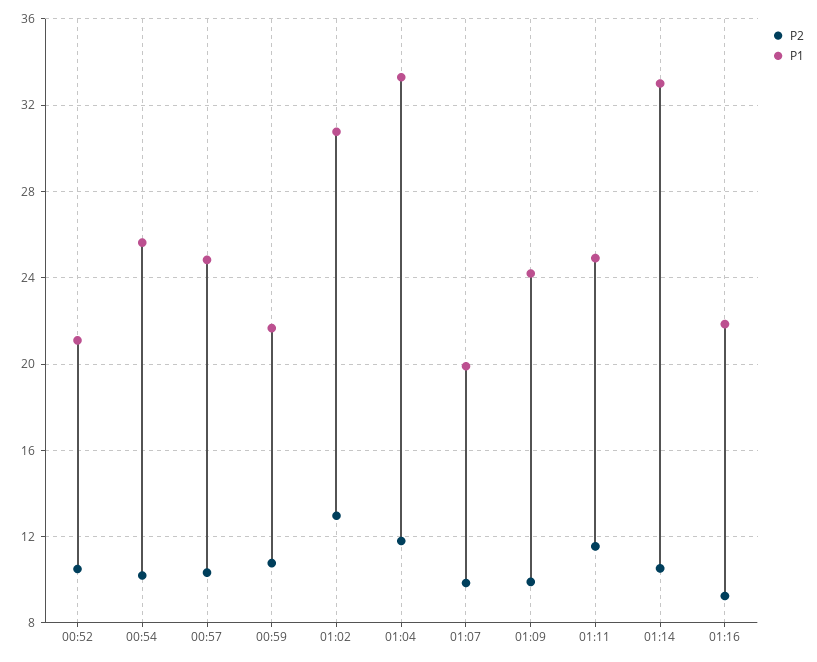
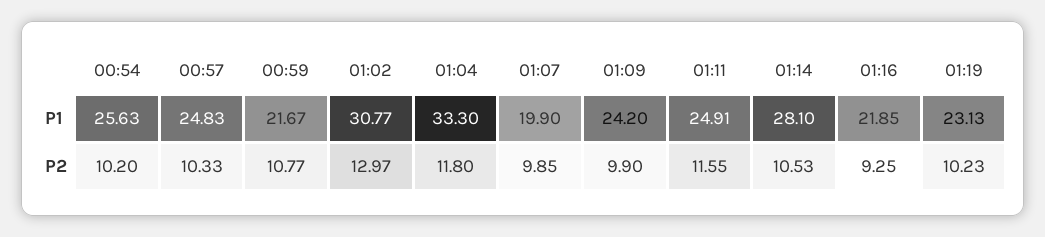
P2, 00:52: 10.5 -> none
P1, 00:52: 21 -> none
P1, 01:14: 33 -> 28.1
P1, 01:19: none -> 23.13
P2, 01:19: none -> 10.23

